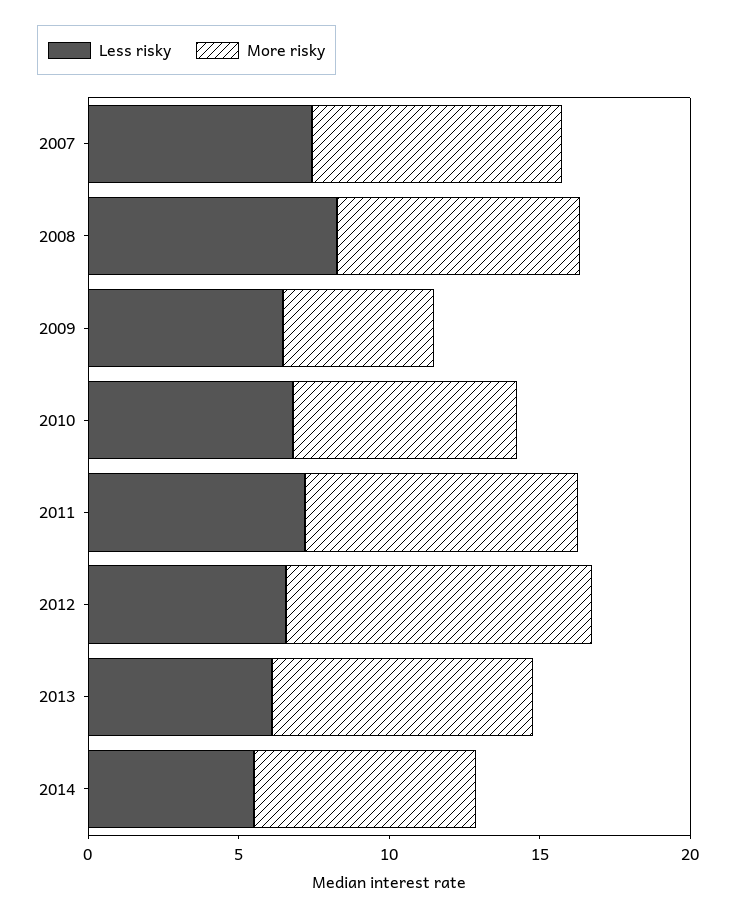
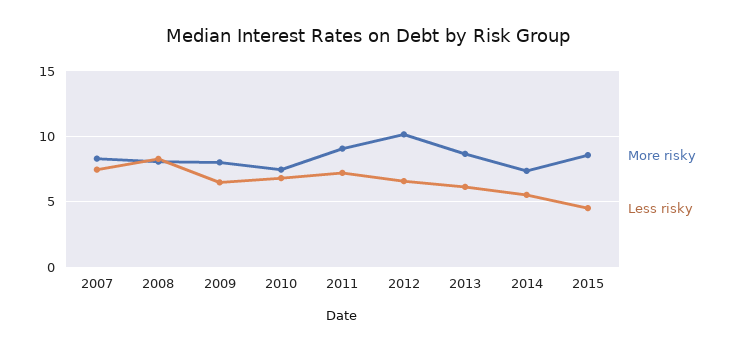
More risky, 2009: 5 -> 8
More risky, 2015: none -> 8.5
Less risky, 2015: none -> 4.5

